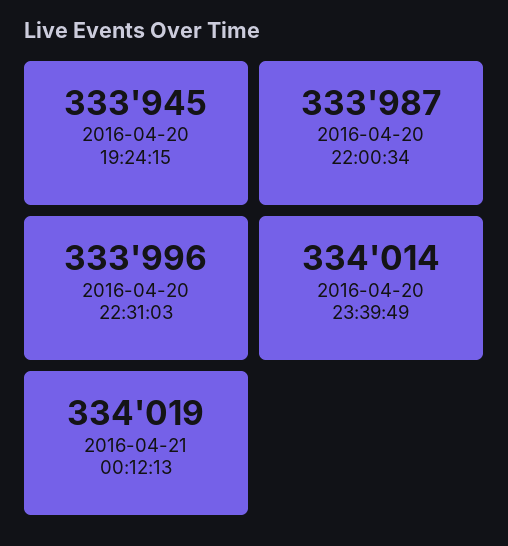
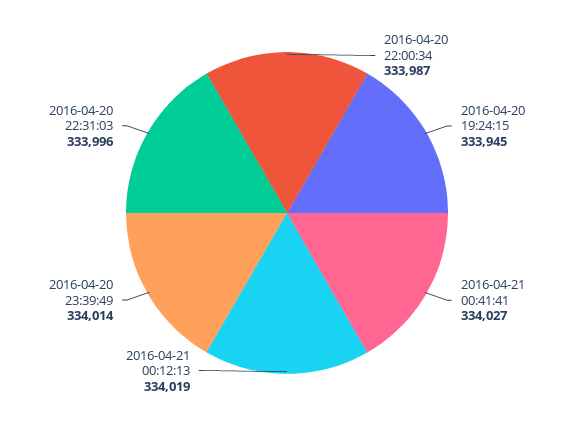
2016-04-21 00:41:41: none -> 334027

